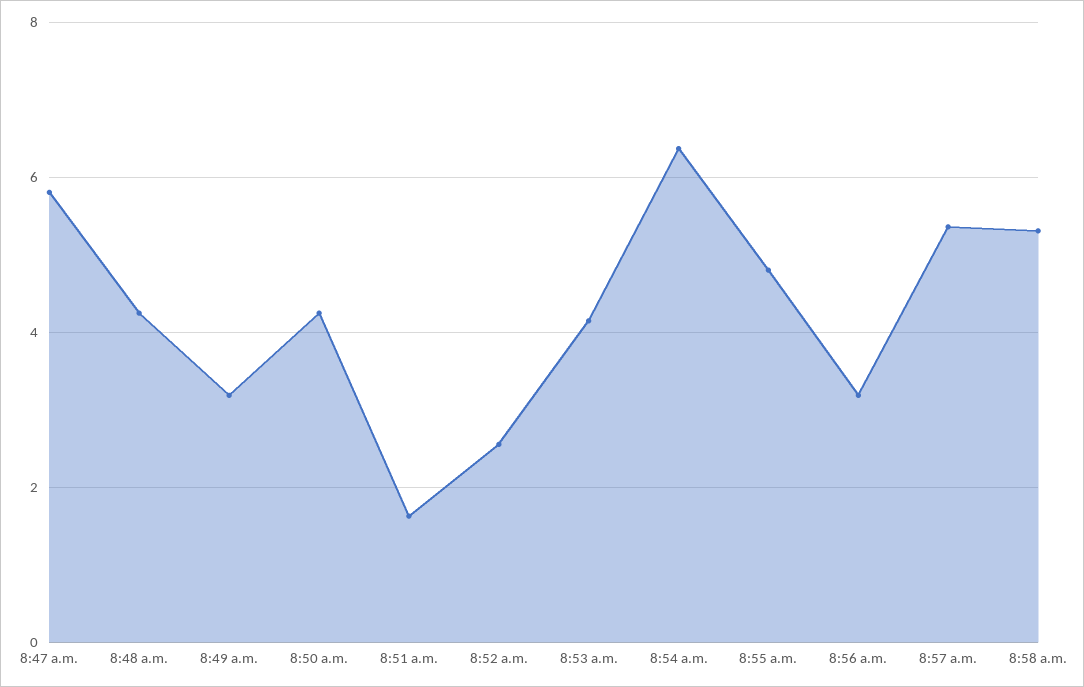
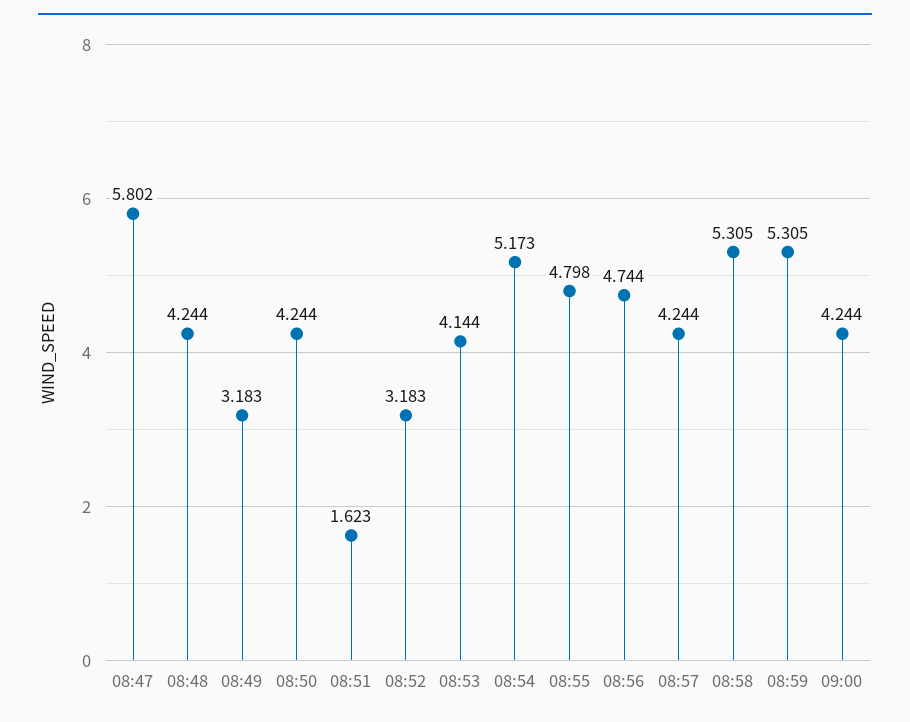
8:52 a.m.: 2.6 -> 3.183
8:54 a.m.: 6.4 -> 5.173
8:56 a.m.: 3.2 -> 4.744
8:57 a.m.: 5.4 -> 4.244
08:59: none -> 5.305
09:00: none -> 4.244

